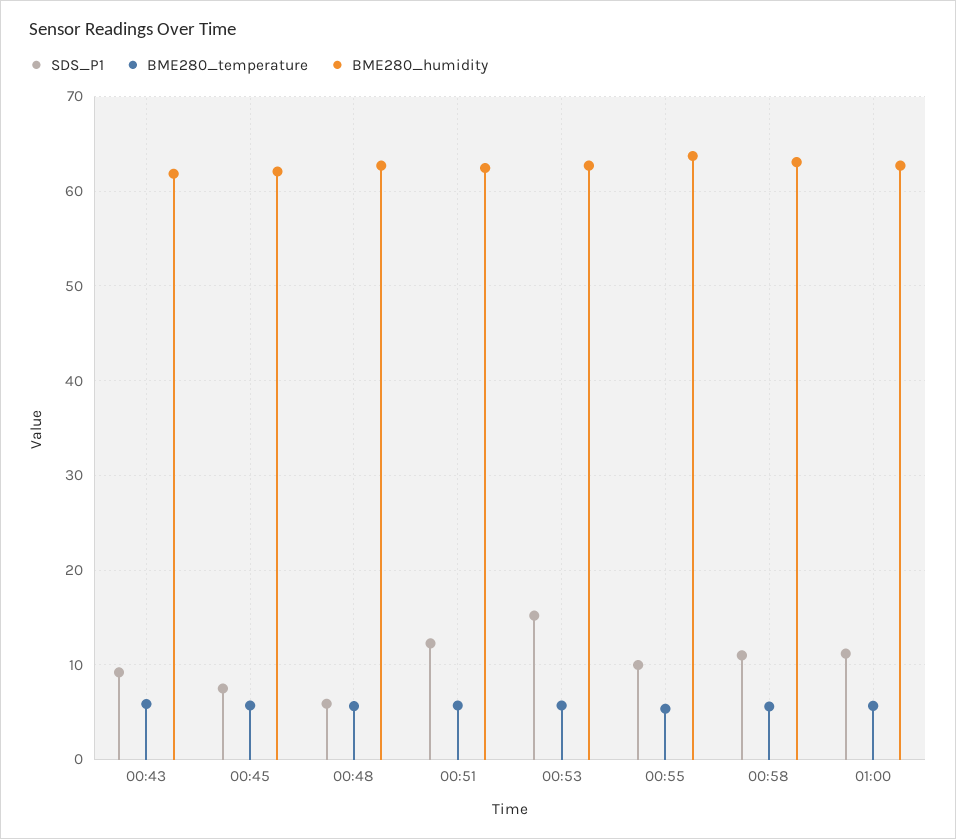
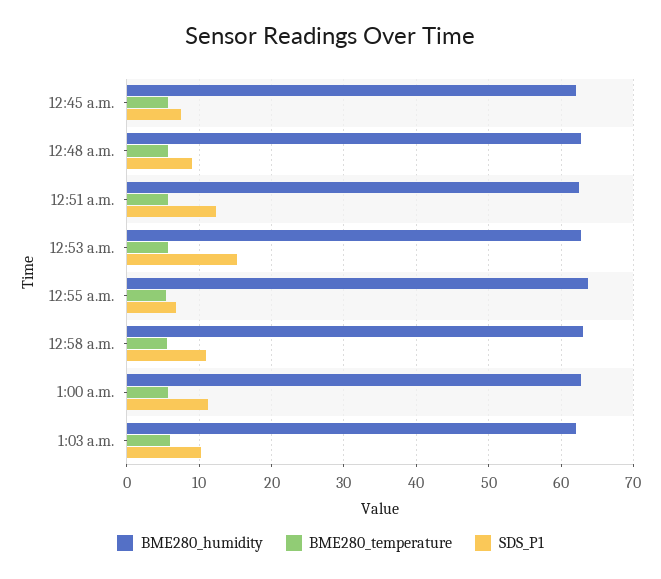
SDS_P1, 00:43: 9 -> none
BME280_temperature, 00:43: 6 -> none
BME280_humidity, 00:43: 62 -> none
SDS_P1, 00:48: 6 -> 9
SDS_P1, 00:55: 10 -> 7
BME280_humidity, 1:03 a.m.: none -> 62
BME280_temperature, 1:03 a.m.: none -> 6
SDS_P1, 1:03 a.m.: none -> 10

